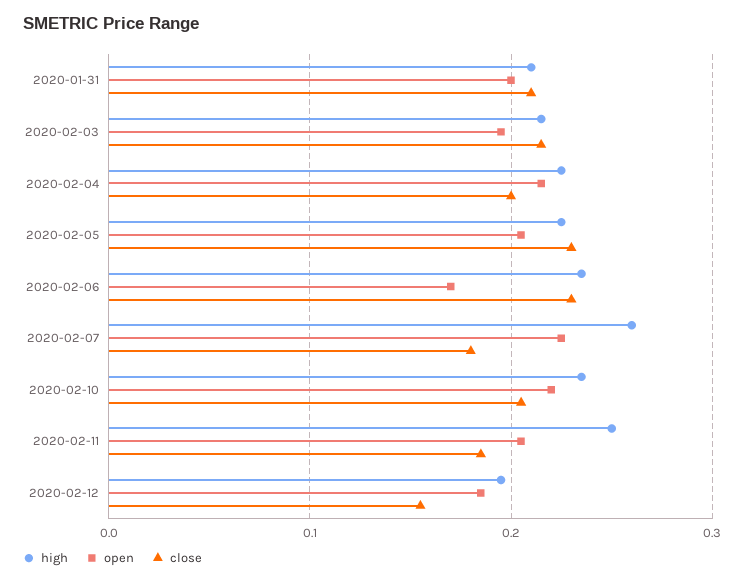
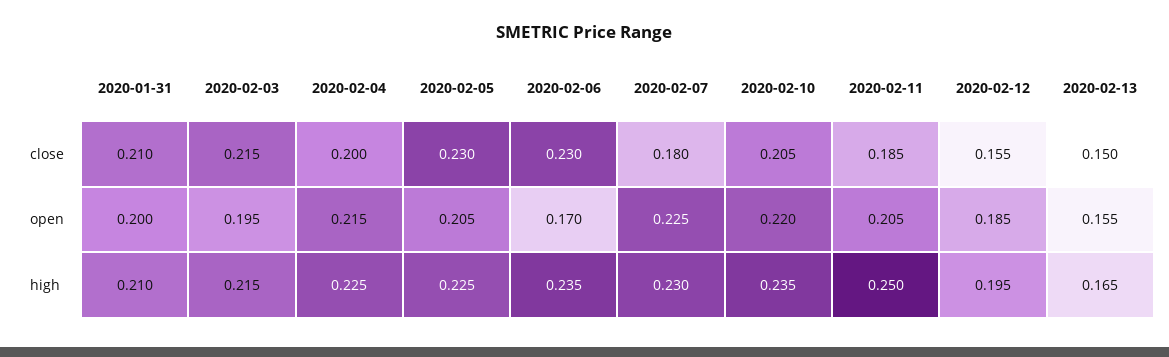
high, 2020-02-07: 0.26 -> 0.23
close, 2020-02-13: none -> 0.15
open, 2020-02-13: none -> 0.155
high, 2020-02-13: none -> 0.165

